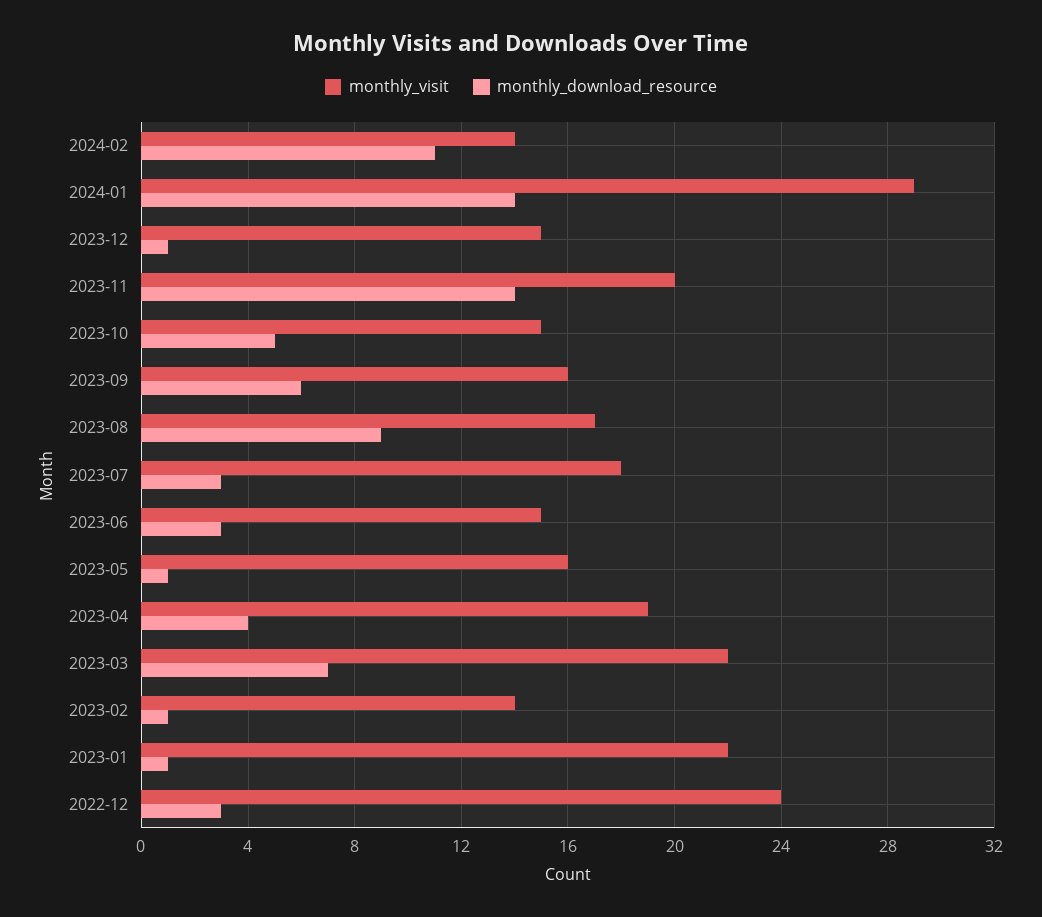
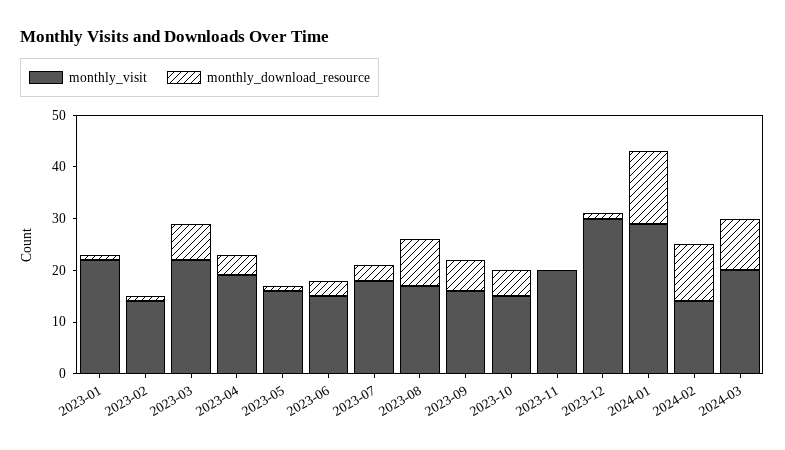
monthly_visit, 2023-12: 15 -> 30
monthly_download_resource, 2023-11: 14 -> 0
monthly_visit, 2022-12: 24 -> none
monthly_download_resource, 2022-12: 3 -> none
monthly_visit, 2024-03: none -> 20
monthly_download_resource, 2024-03: none -> 10

